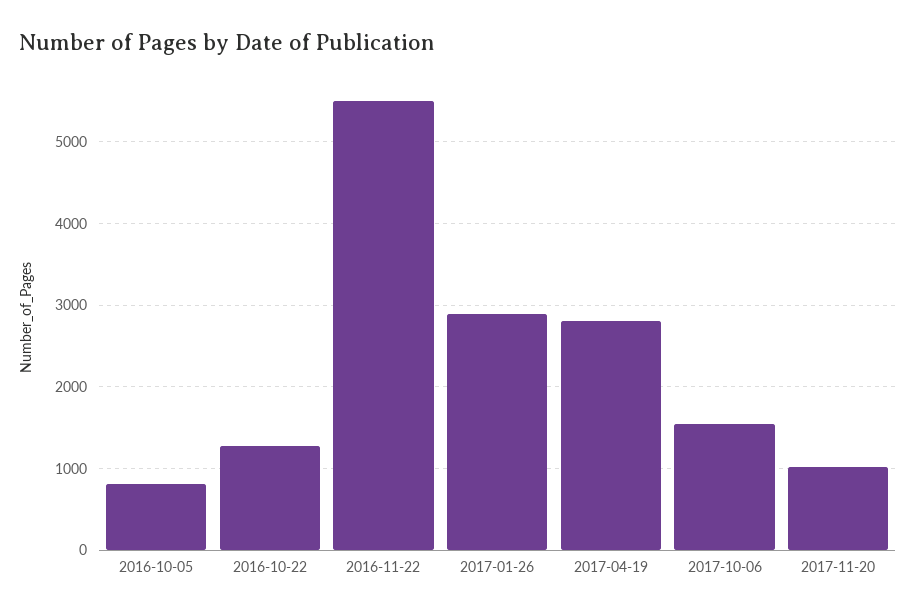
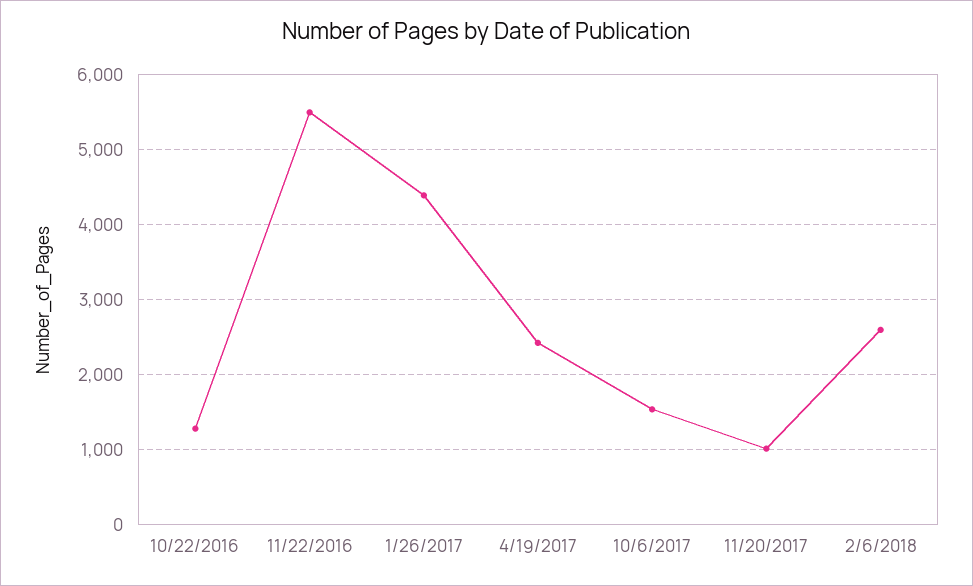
2016-10-05: 800 -> none
2017-01-26: 2900 -> 4400
2017-04-19: 2800 -> 2400
2/6/2018: none -> 2600

